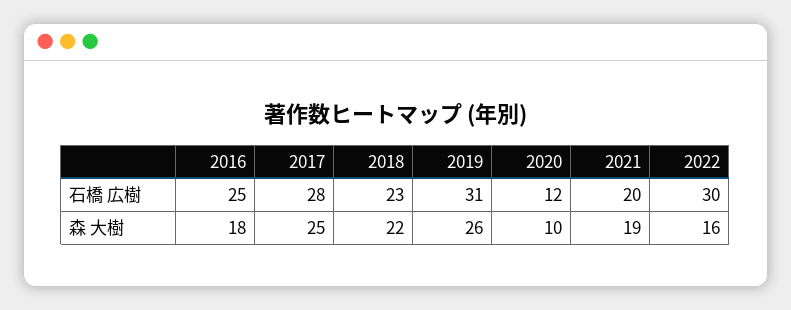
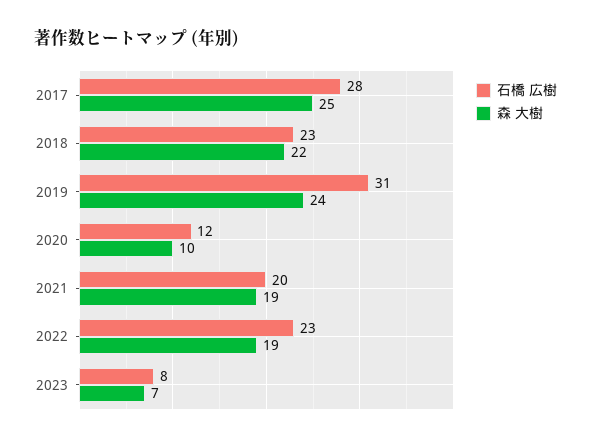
石橋 広樹, 2016: 25 -> none
石橋 広樹, 2022: 30 -> 23
森 大樹, 2016: 18 -> none
森 大樹, 2019: 26 -> 24
森 大樹, 2022: 16 -> 19
石橋 広樹, 2023: none -> 8
森 大樹, 2023: none -> 7

